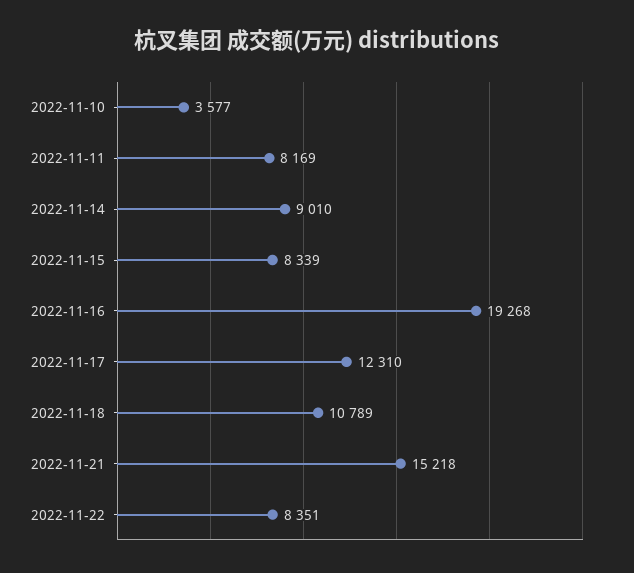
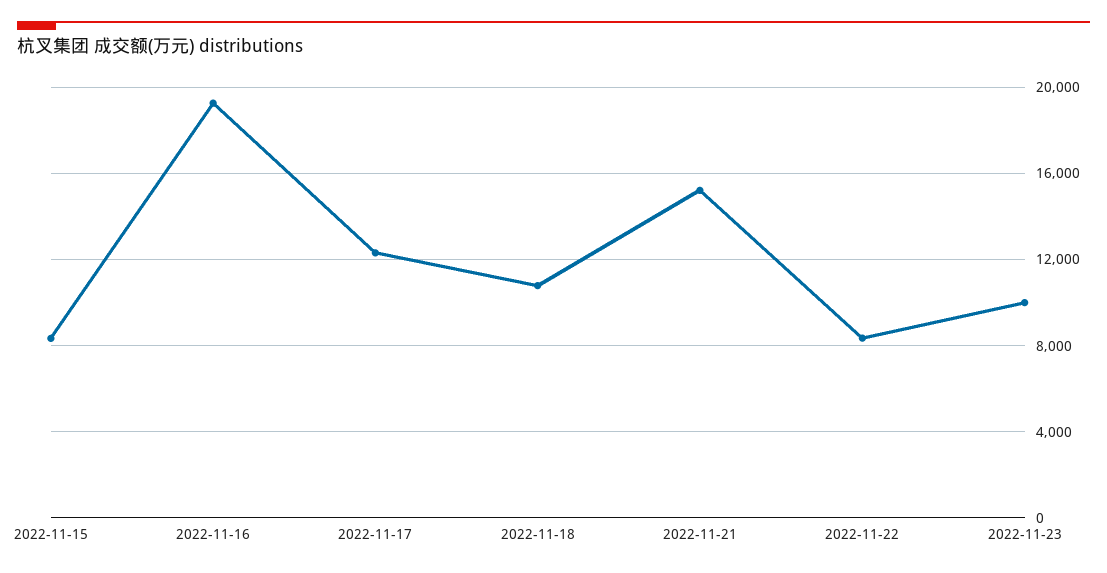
2022-11-10: 3577 -> none
2022-11-11: 8169 -> none
2022-11-14: 9010 -> none
2022-11-23: none -> 10000

